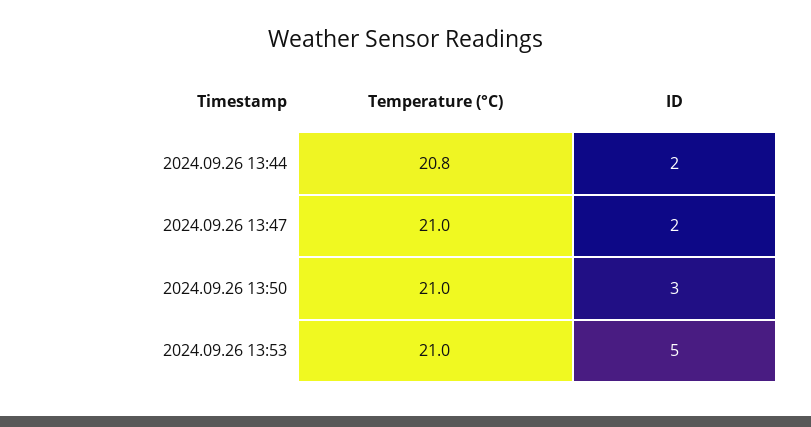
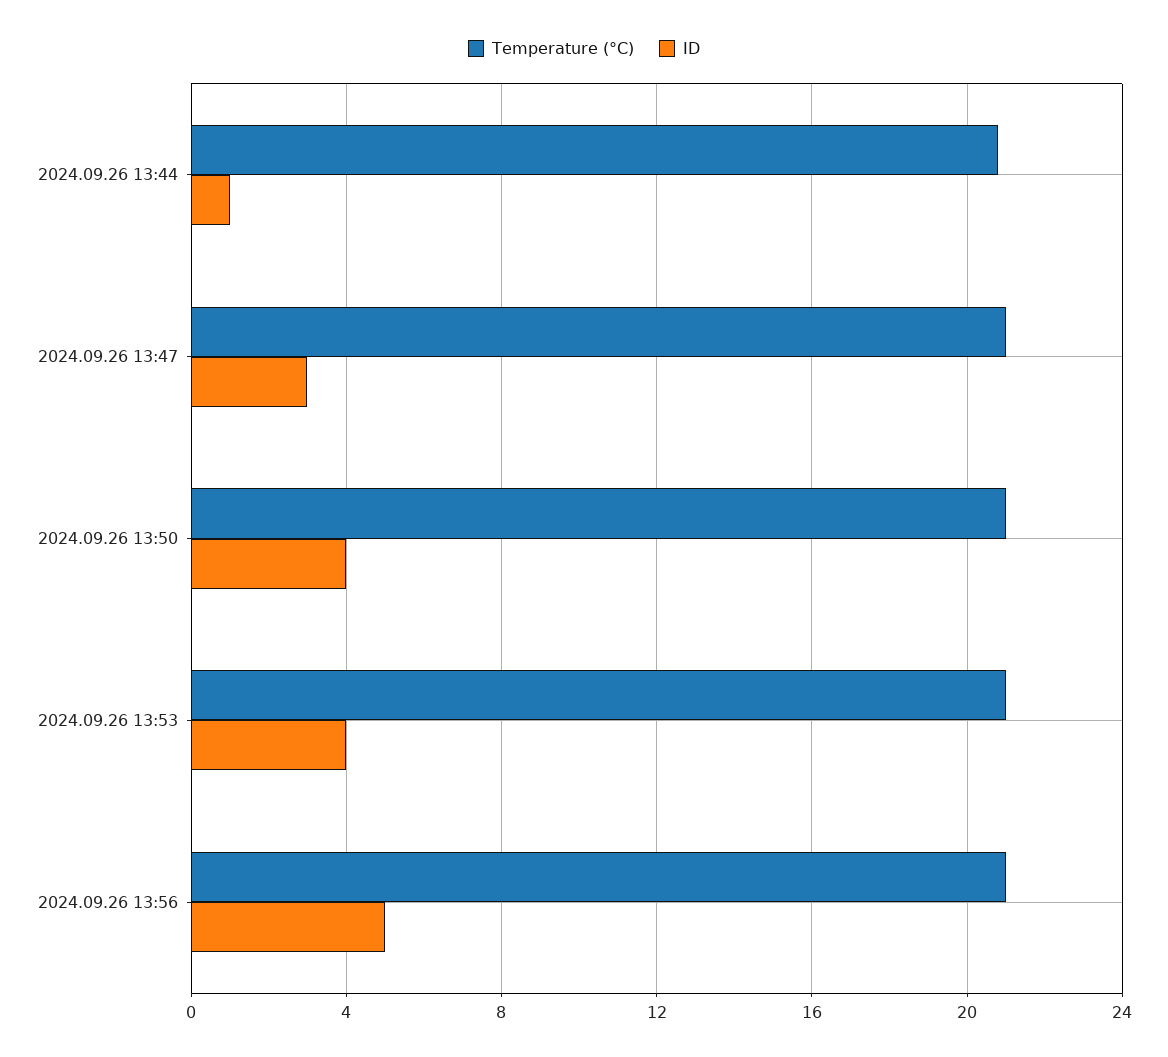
ID, 2024.09.26 13:44: 2 -> 1
ID, 2024.09.26 13:47: 2 -> 3
ID, 2024.09.26 13:50: 3 -> 4
ID, 2024.09.26 13:53: 5 -> 4
Temperature (°C), 2024.09.26 13:56: none -> 21
ID, 2024.09.26 13:56: none -> 5

